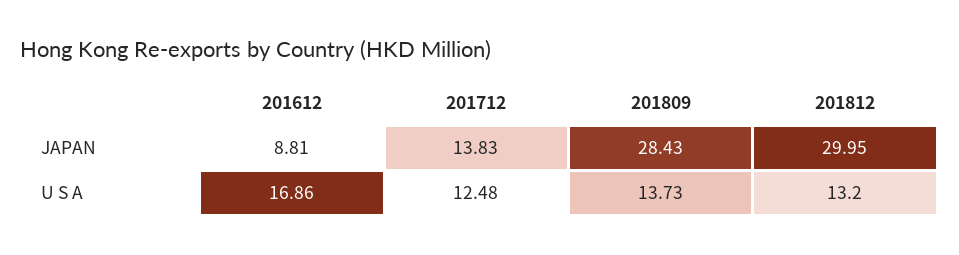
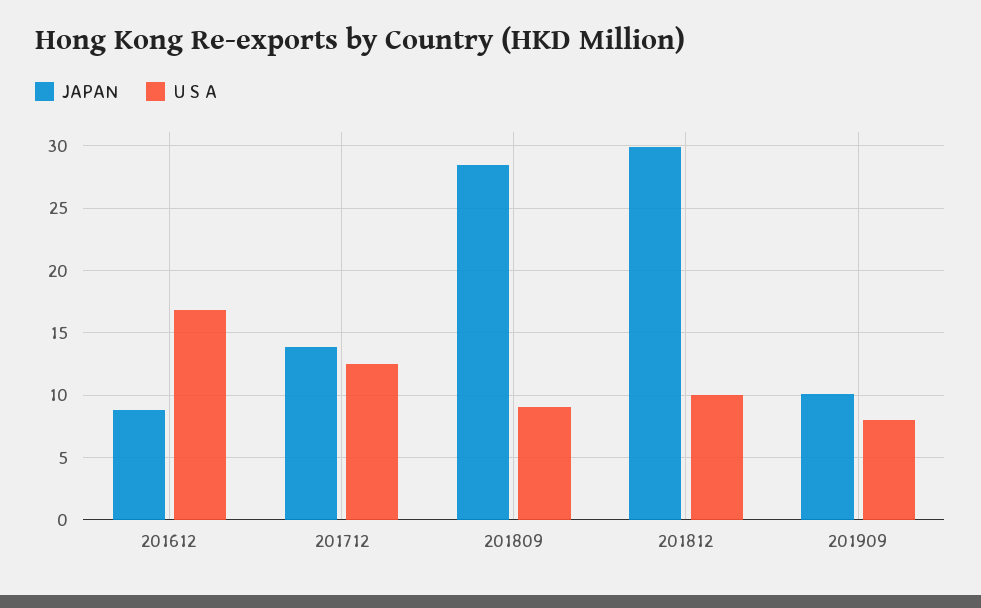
U S A, 201809: 13.73 -> 9
U S A, 201812: 13.2 -> 10
JAPAN, 201909: none -> 10
U S A, 201909: none -> 8

